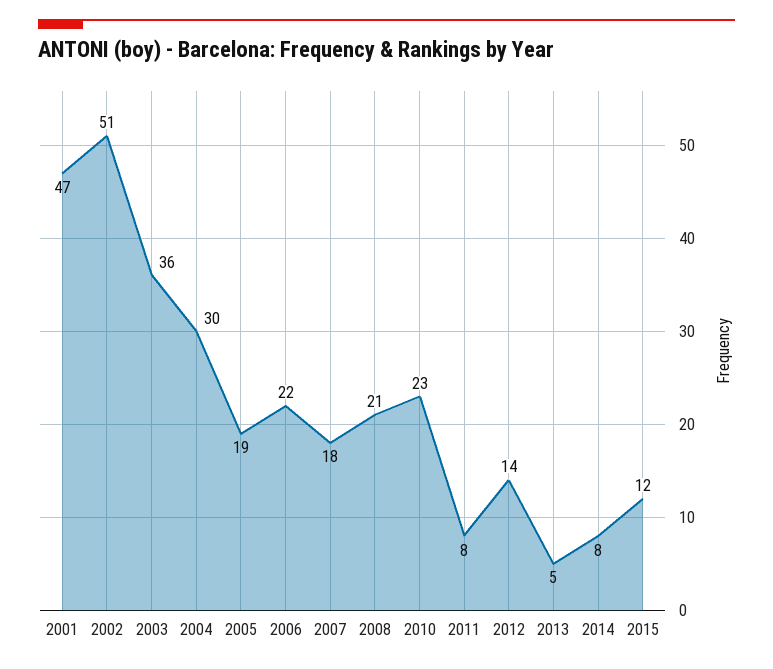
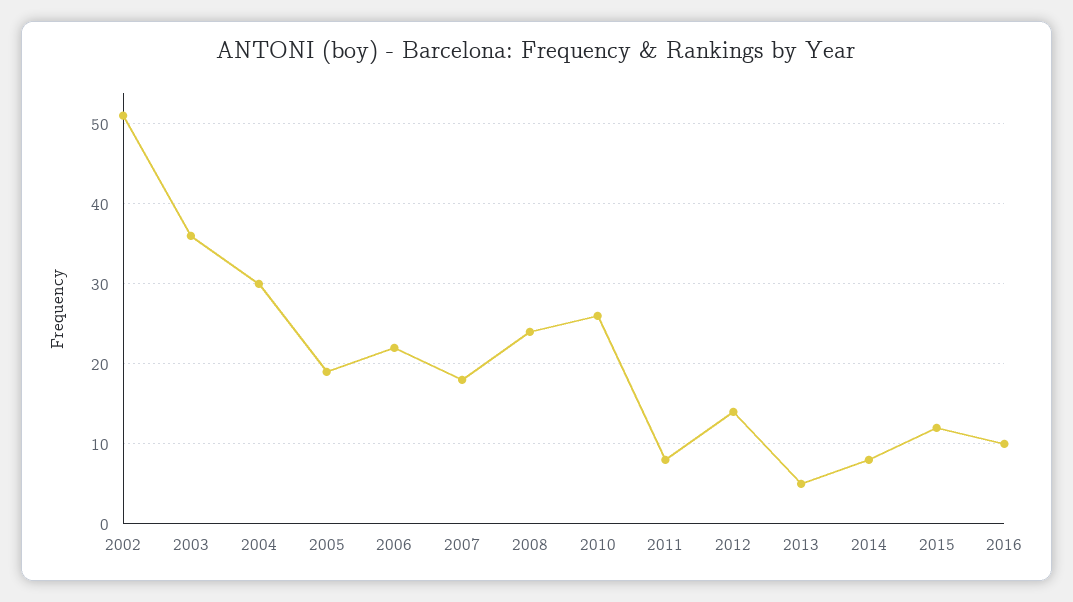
2001: 47 -> none
2008: 21 -> 24
2010: 23 -> 26
2016: none -> 10

